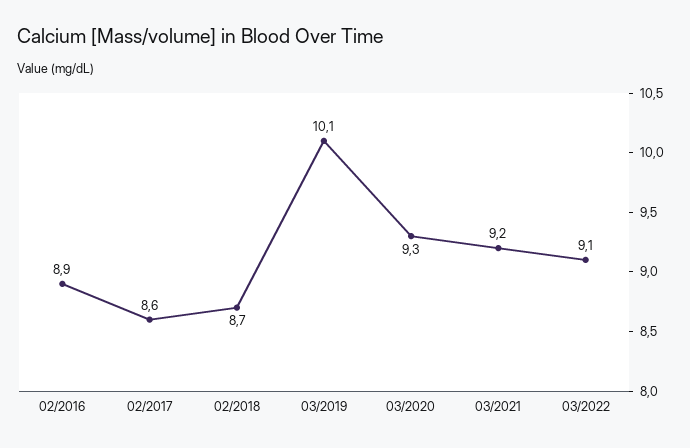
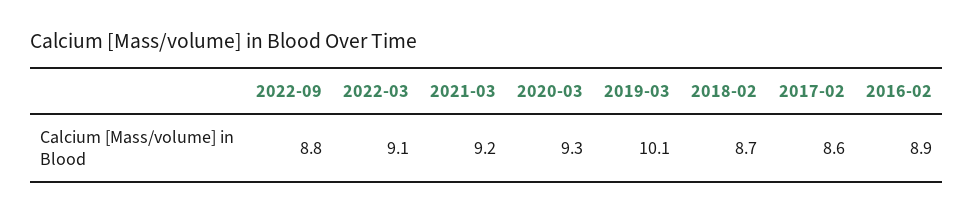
2022-09: none -> 8.8

